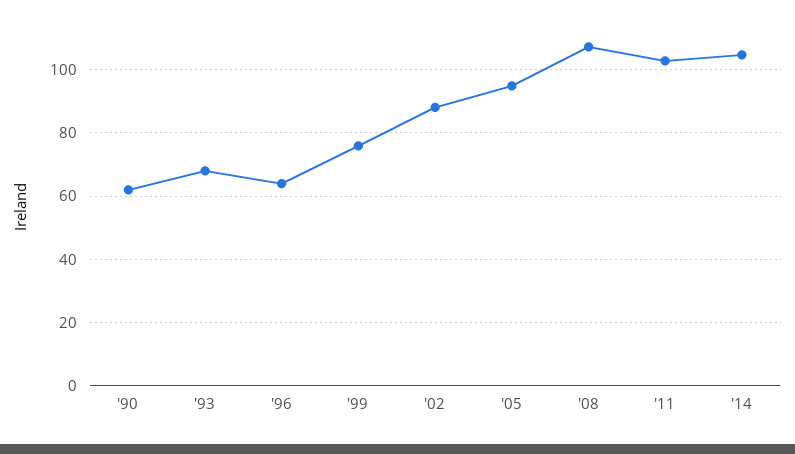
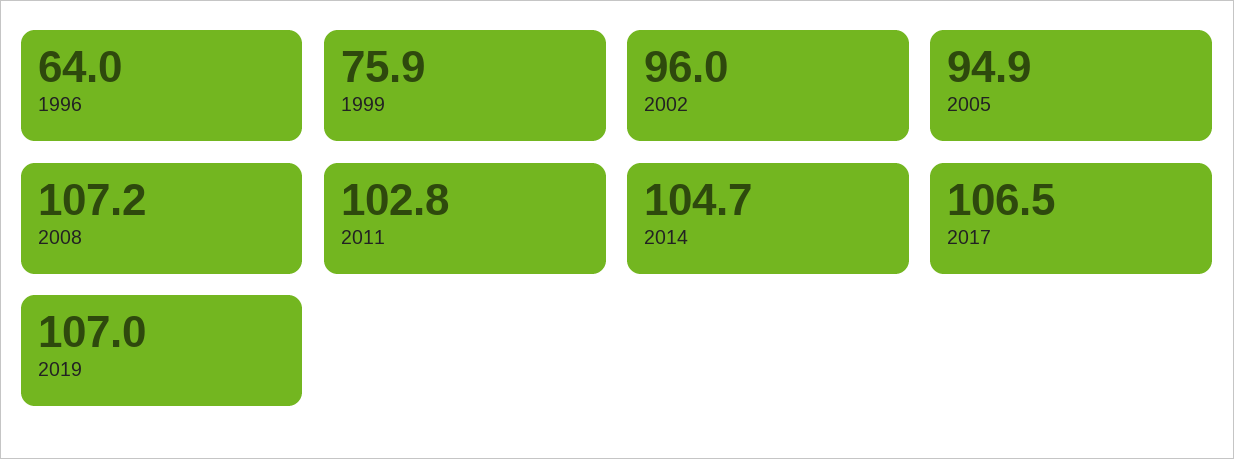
'90: 62 -> none
'93: 68 -> none
'02: 88 -> 96
2017: none -> 106.5
2019: none -> 107

